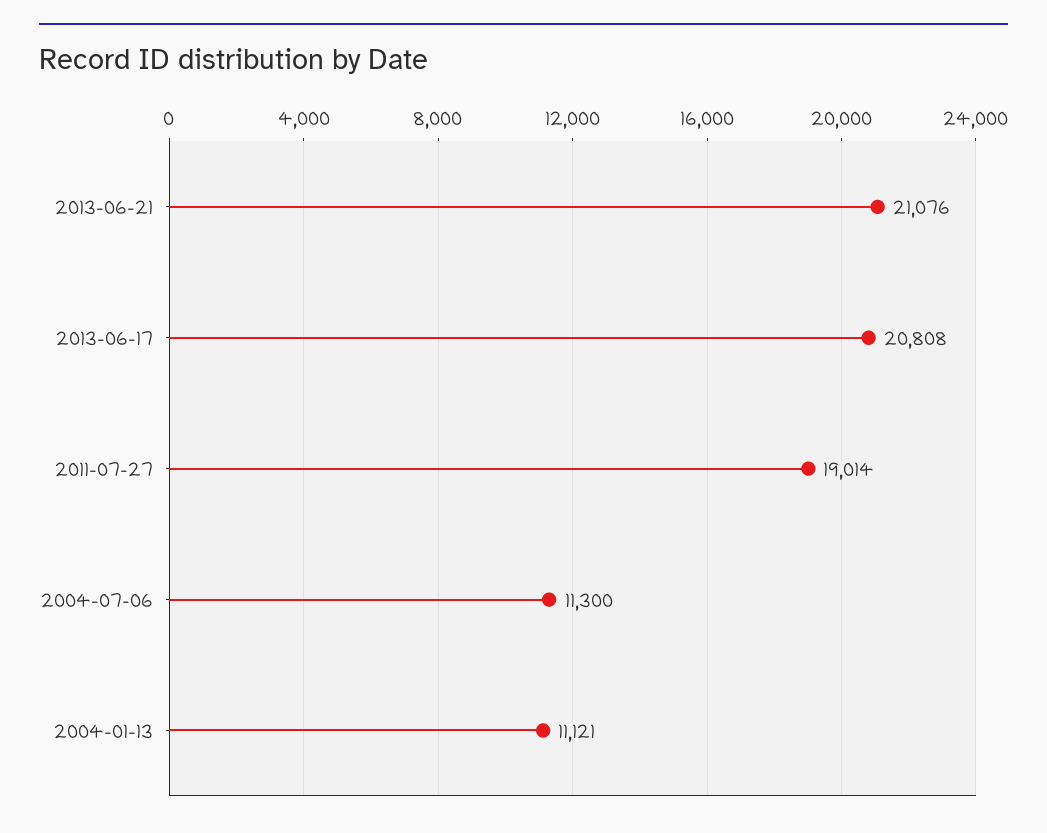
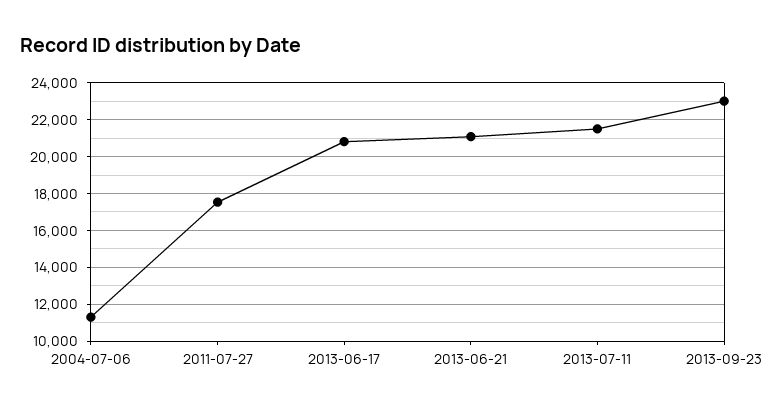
2011-07-27: 19014 -> 17500
2004-01-13: 11121 -> none
2013-07-11: none -> 21500
2013-09-23: none -> 23000

